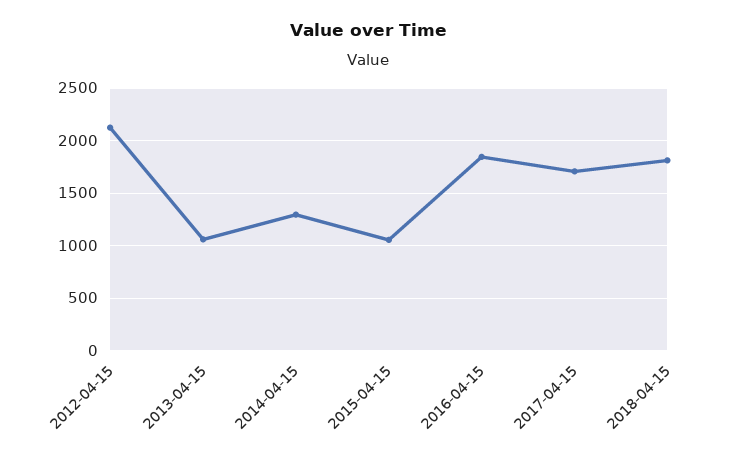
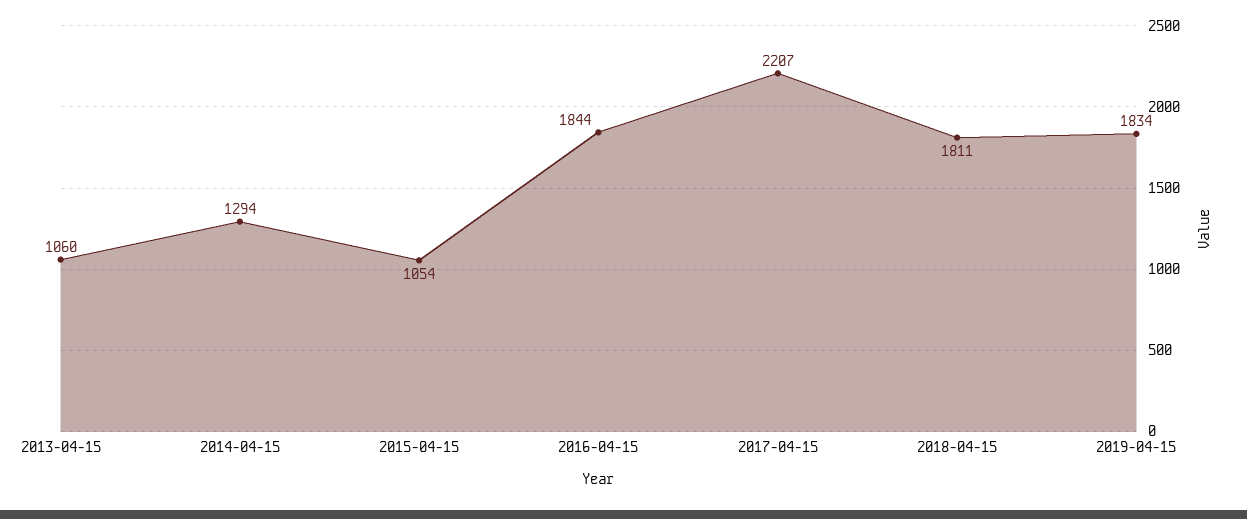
2012-04-15: 2100 -> none
2017-04-15: 1700 -> 2207
2019-04-15: none -> 1834

